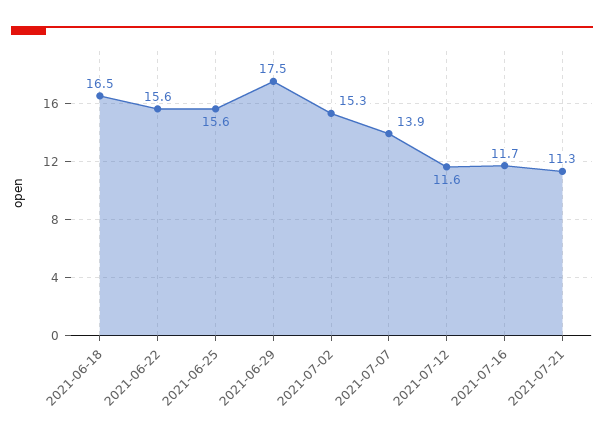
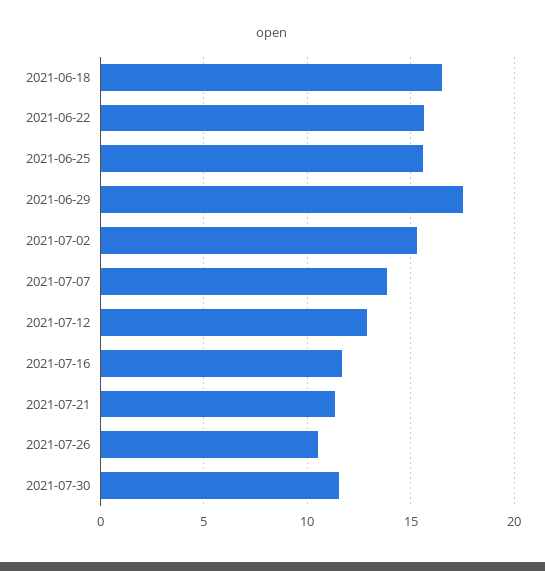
2021-07-12: 11.6 -> 13
2021-07-26: none -> 10.5
2021-07-30: none -> 11.5

